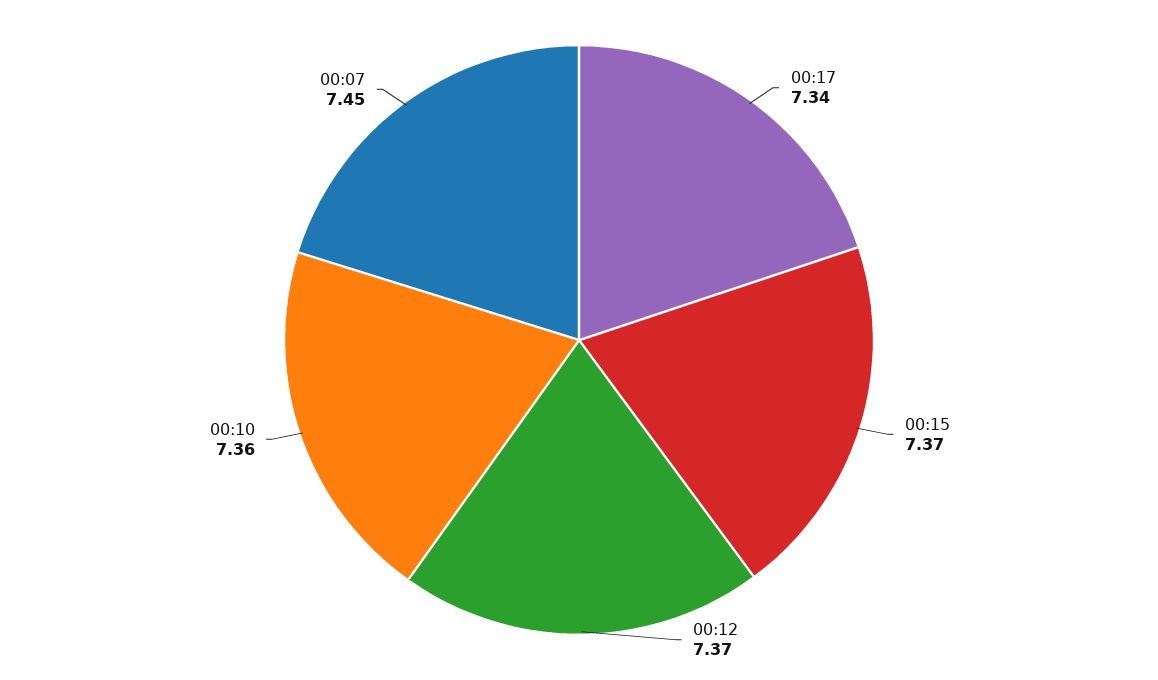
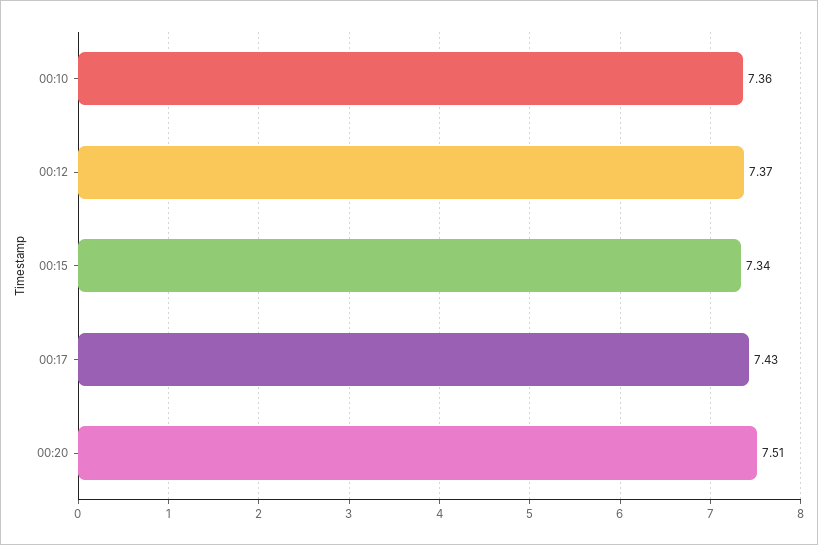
00:17: 7.34 -> 7.43
00:15: 7.37 -> 7.34
00:07: 7.45 -> none
00:20: none -> 7.51

